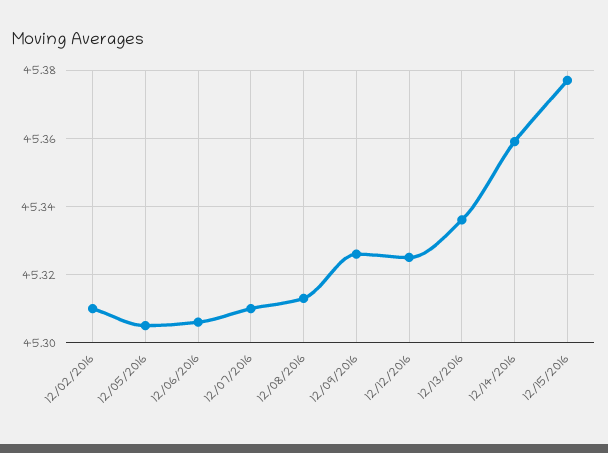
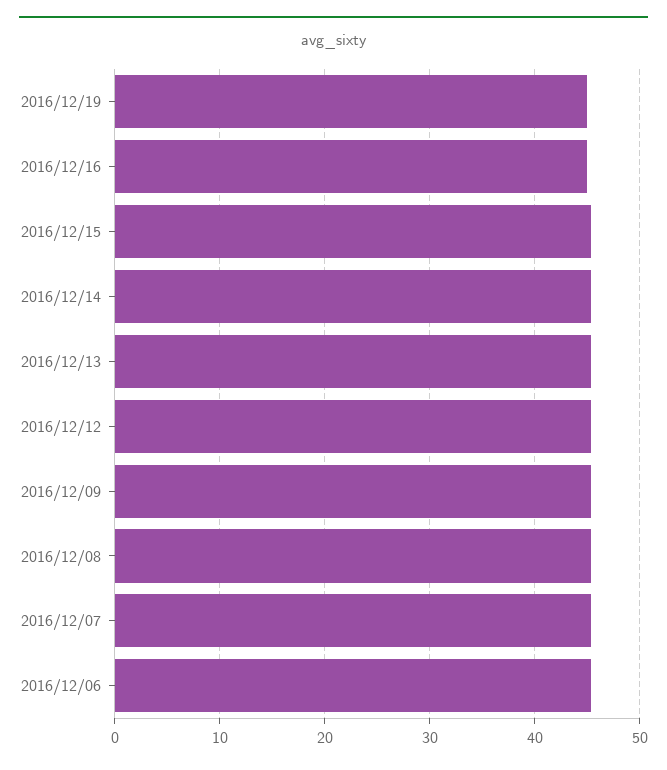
12/02/2016: 45.31 -> none
12/05/2016: 45.305 -> none
2016/12/19: none -> 45
2016/12/16: none -> 45

